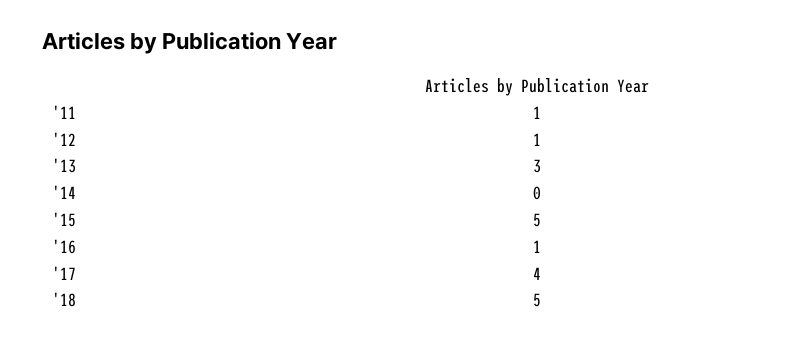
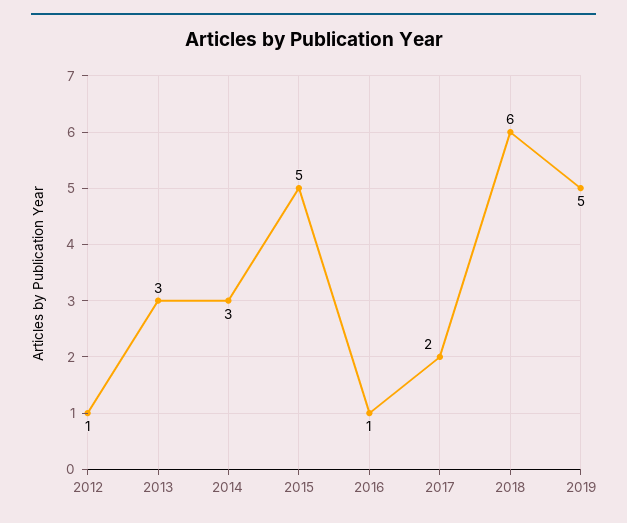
'11: 1 -> none
'14: 0 -> 3
'17: 4 -> 2
'18: 5 -> 6
2019: none -> 5

